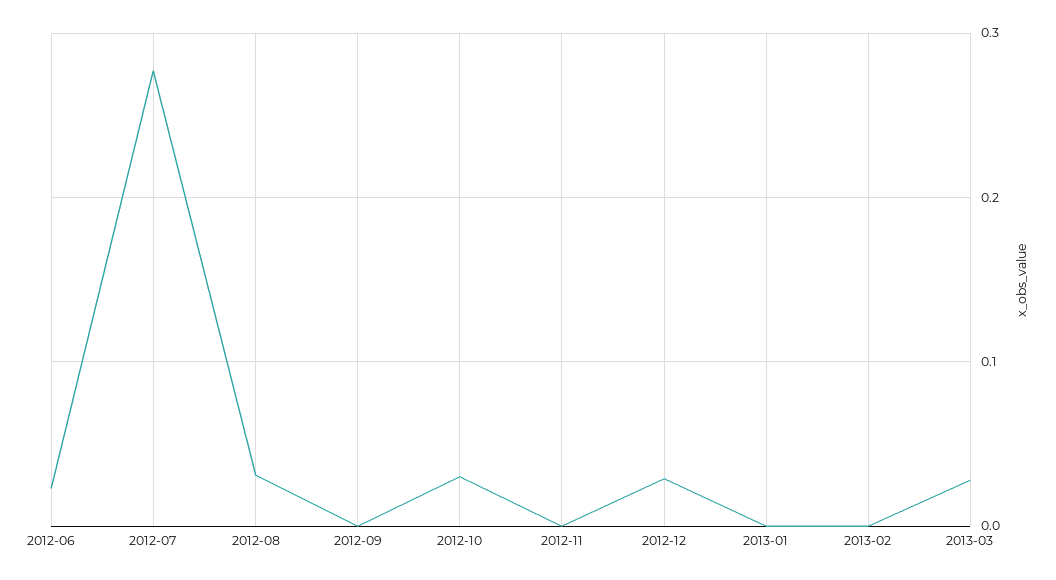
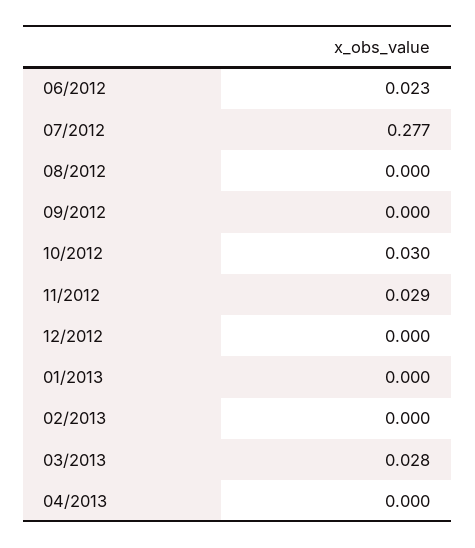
2012-08: 0.03 -> 0
2012-11: 0 -> 0.029
2012-12: 0.03 -> 0
04/2013: none -> 0

